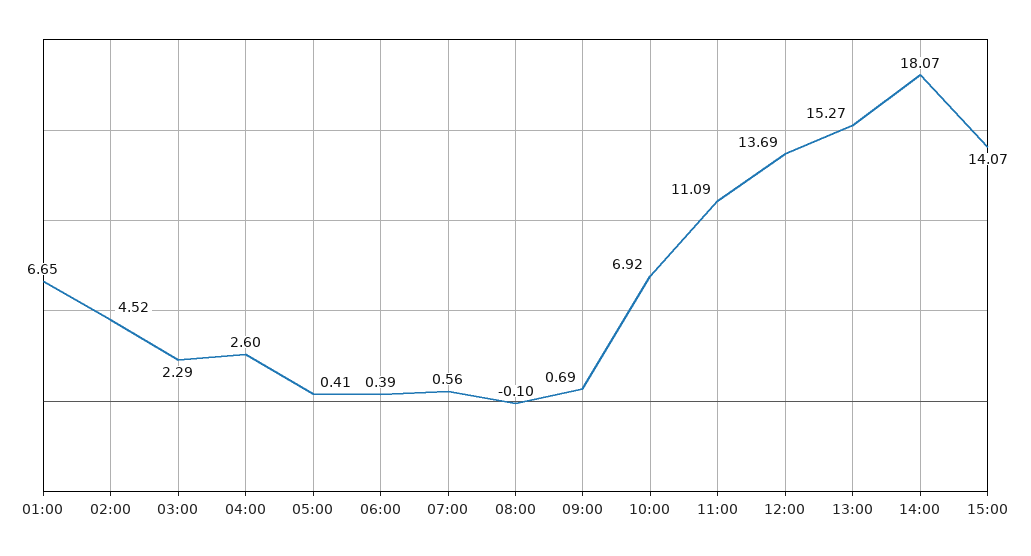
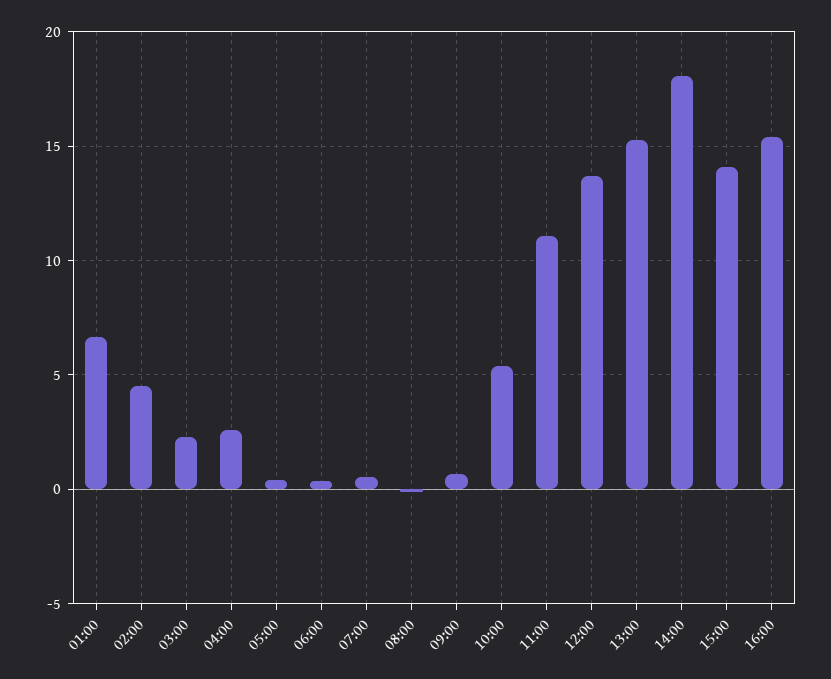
10:00: 6.92 -> 5.5
16:00: none -> 15.5

